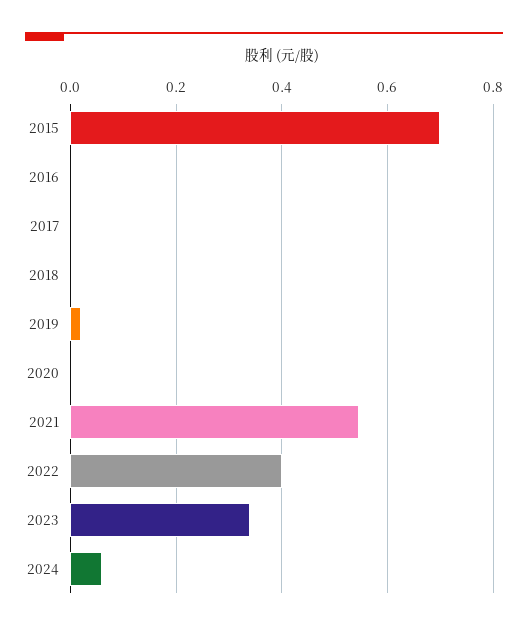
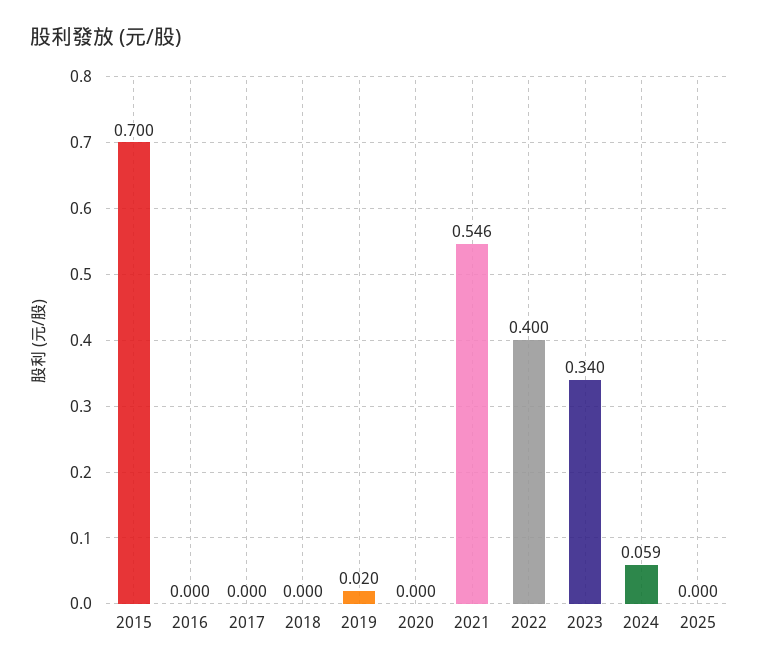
2025: none -> 0

